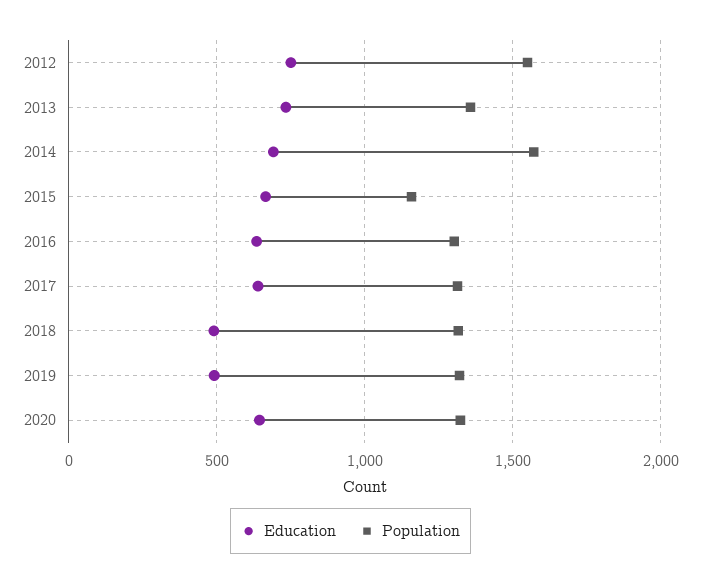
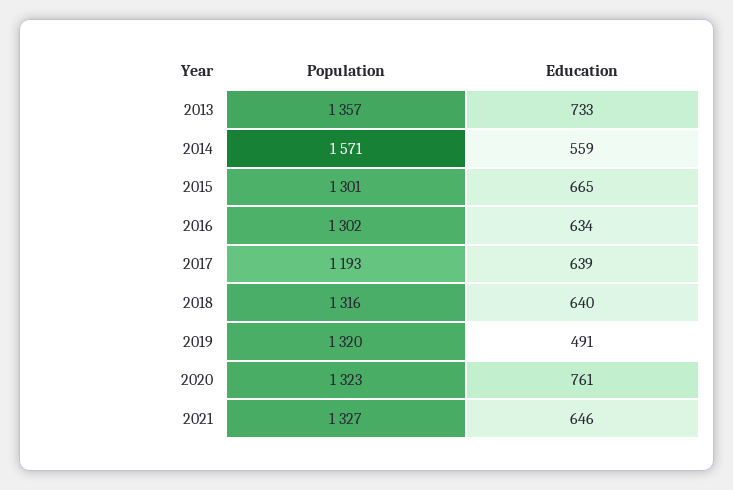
Education, 2012: 750 -> none
Population, 2012: 1550 -> none
Education, 2014: 700 -> 559
Population, 2015: 1150 -> 1301
Population, 2017: 1300 -> 1193
Education, 2018: 500 -> 640
Education, 2020: 650 -> 761
Population, 2021: none -> 1327
Education, 2021: none -> 646

